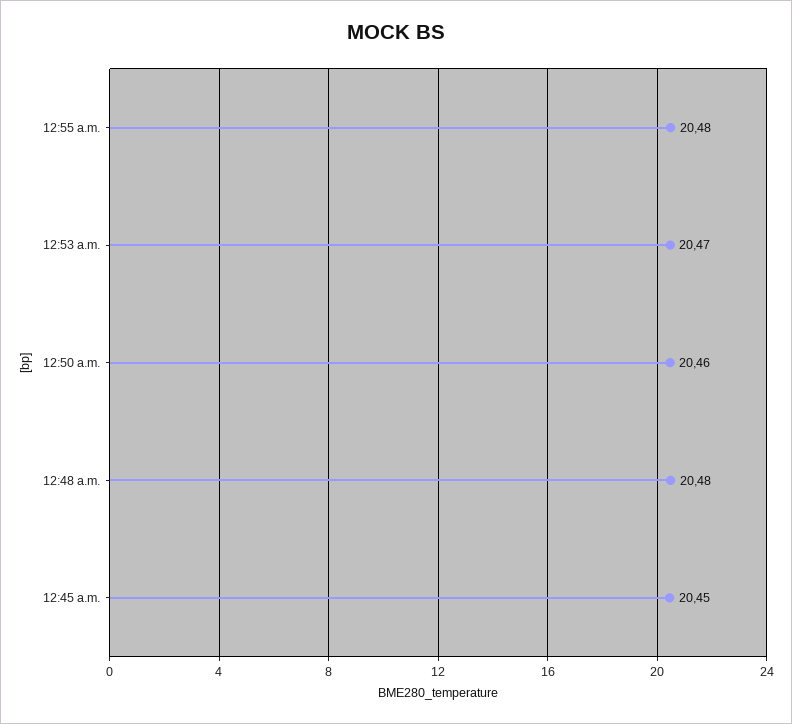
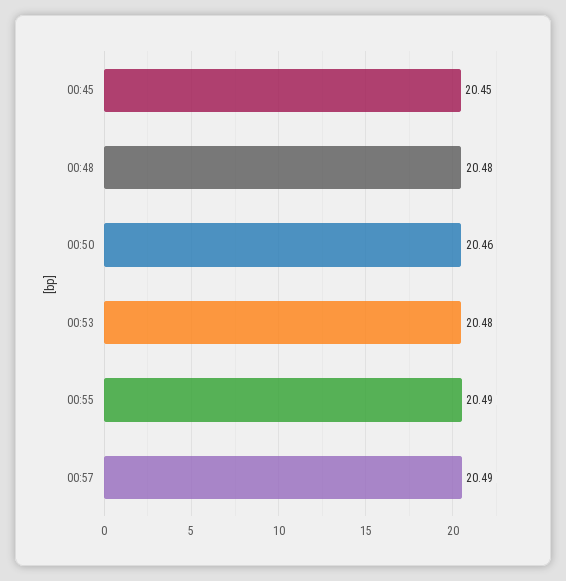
12:55 a.m.: 20.48 -> 20.49
12:53 a.m.: 20.47 -> 20.48
00:57: none -> 20.49

